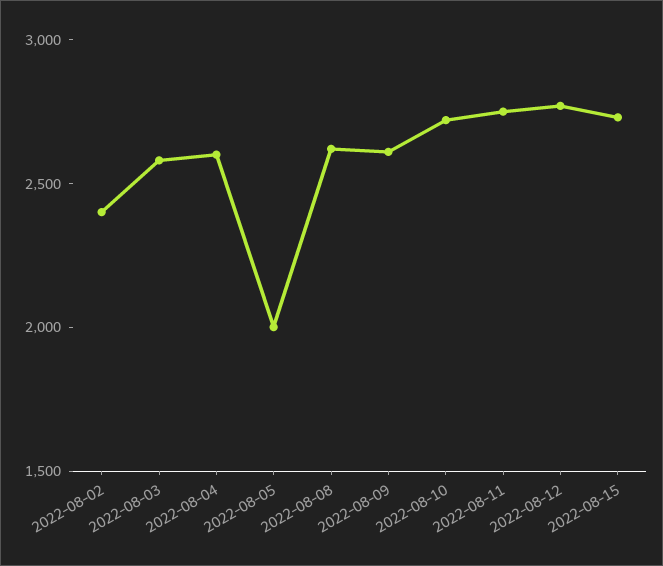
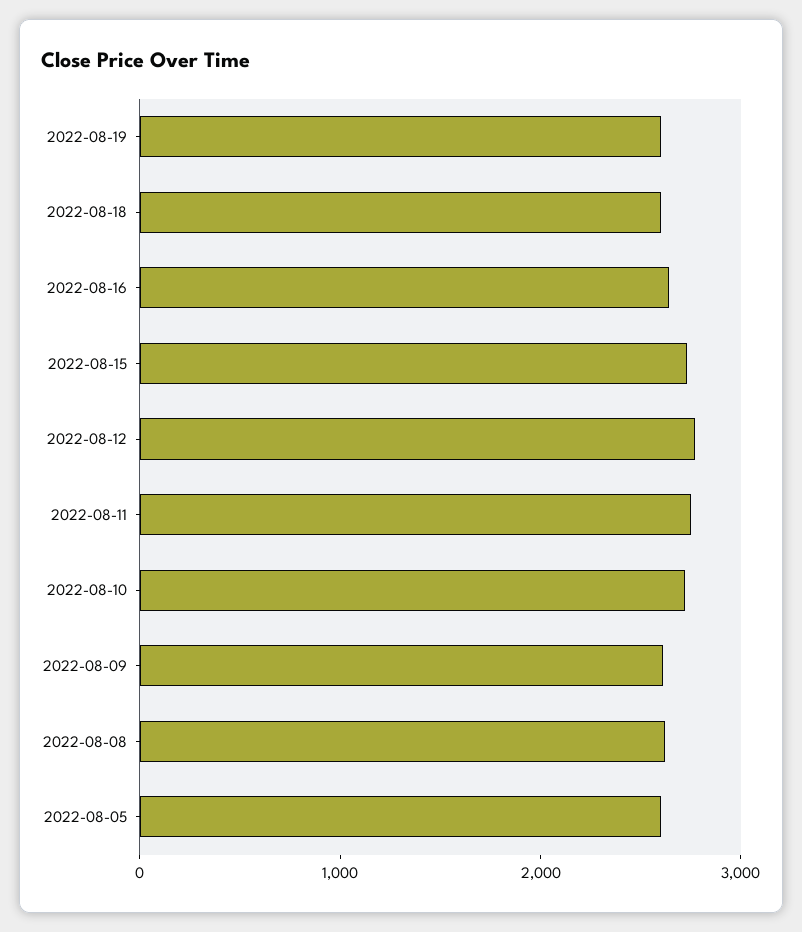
2022-08-02: 2400 -> none
2022-08-03: 2600 -> none
2022-08-04: 2600 -> none
2022-08-05: 2000 -> 2600
2022-08-19: none -> 2600
2022-08-18: none -> 2600
2022-08-16: none -> 2600

